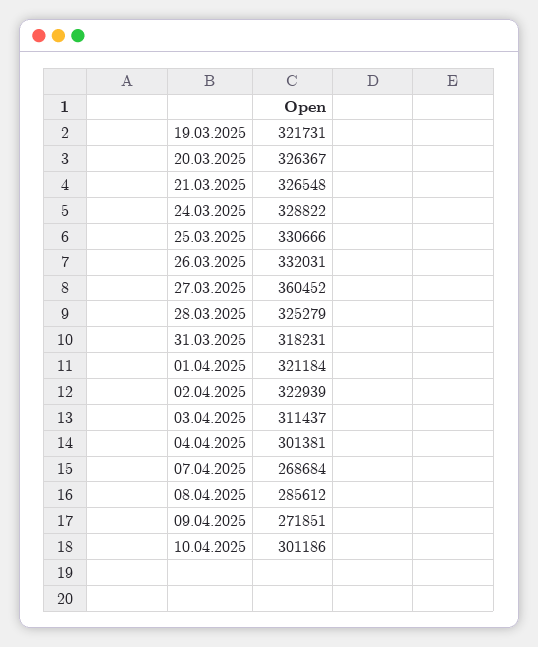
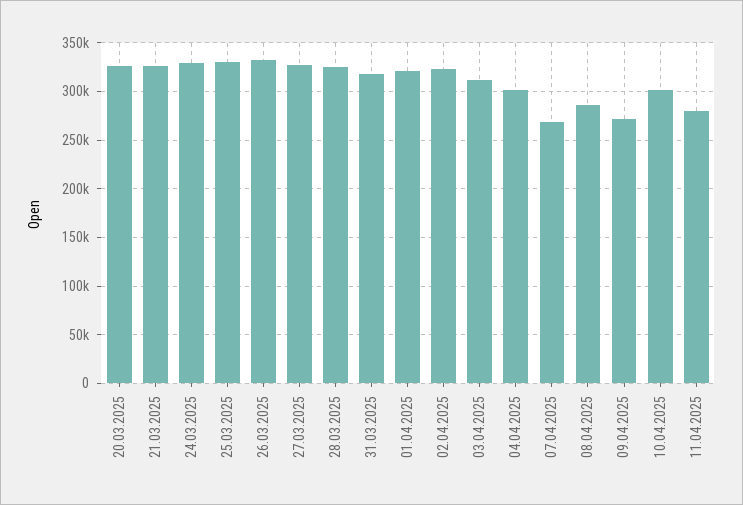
19.03.2025: 321731 -> none
27.03.2025: 360452 -> 330000
11.04.2025: none -> 280000

